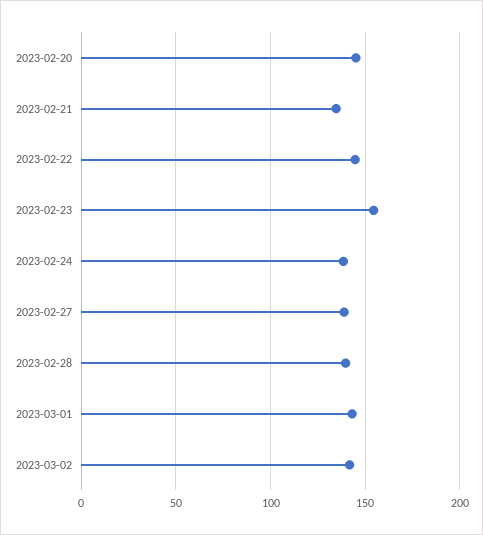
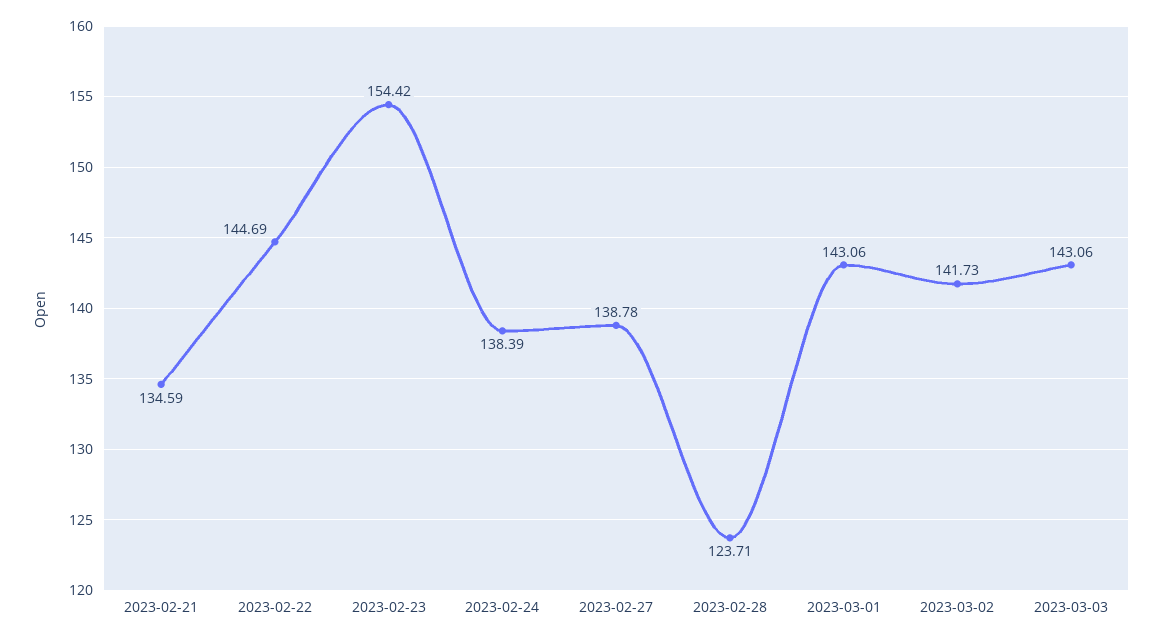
2023-02-20: 145 -> none
2023-02-28: 140 -> 123.71
2023-03-03: none -> 143.06

